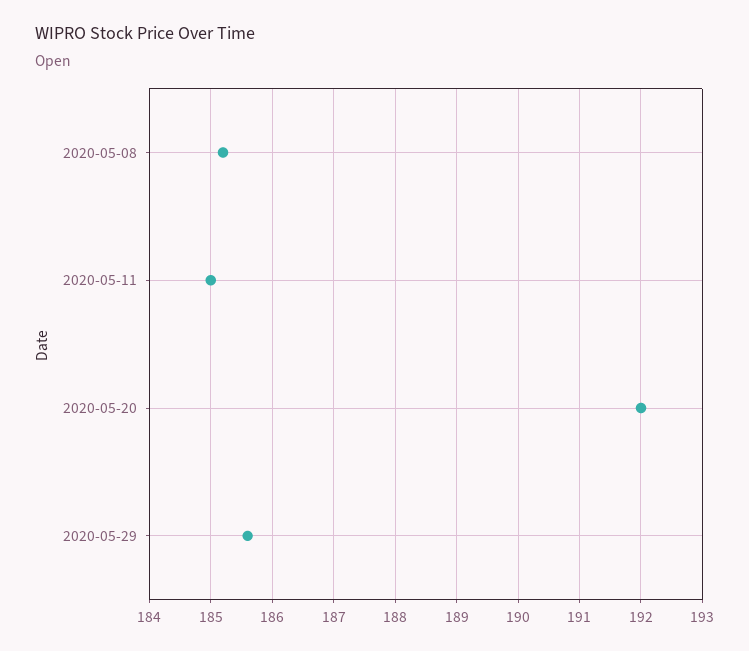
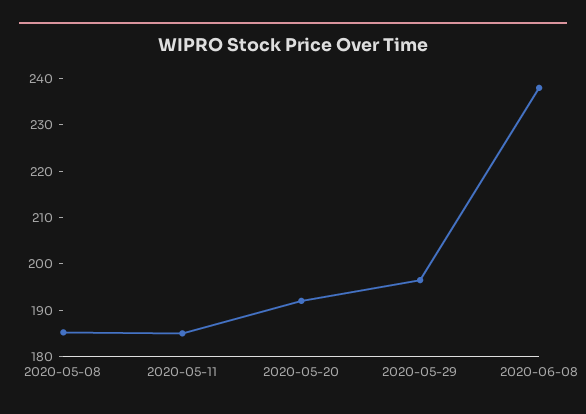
2020-05-29: 185.6 -> 196
2020-06-08: none -> 238

